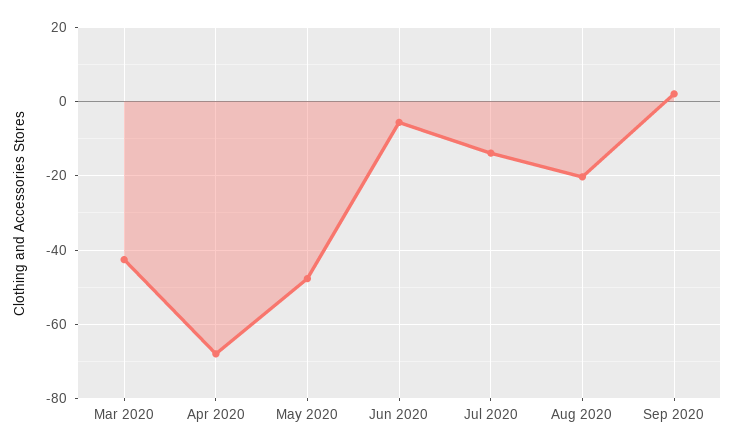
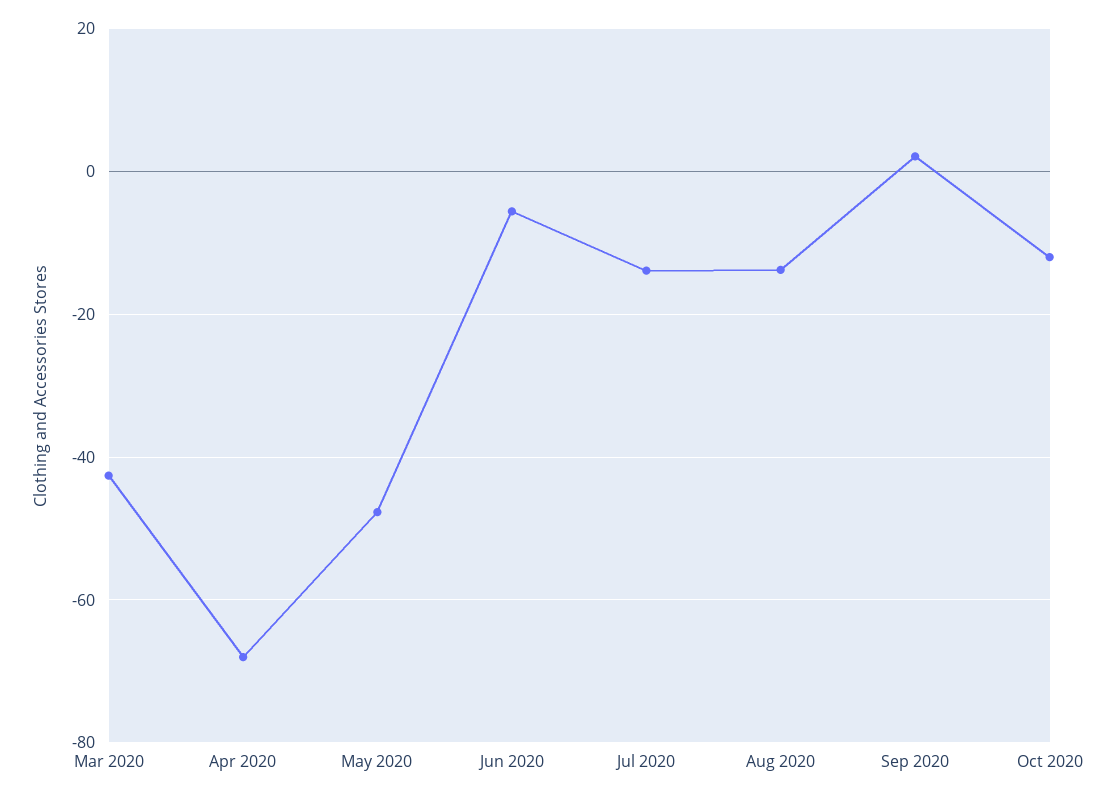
Aug 2020: -20 -> -14
Oct 2020: none -> -12

